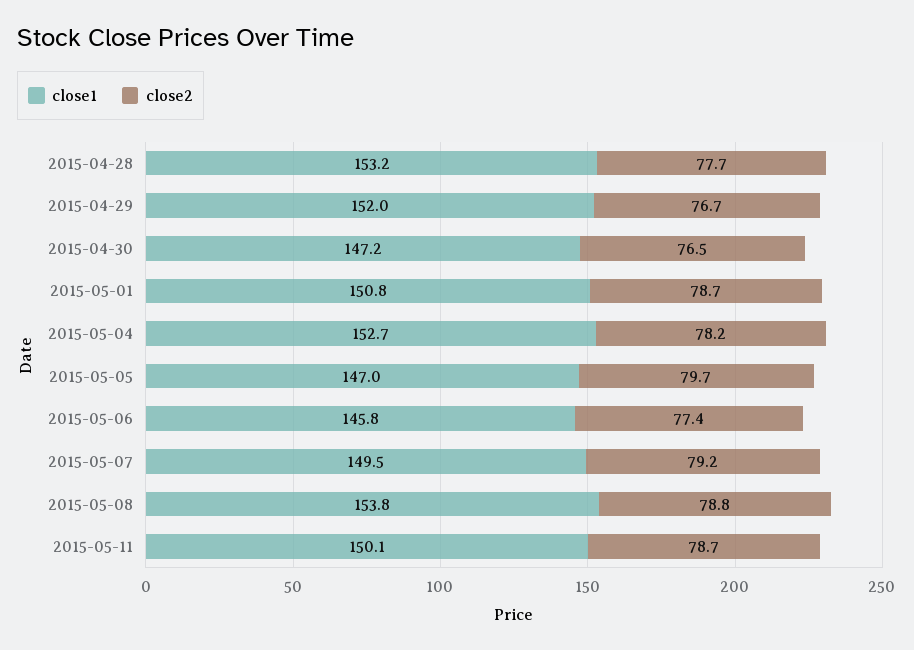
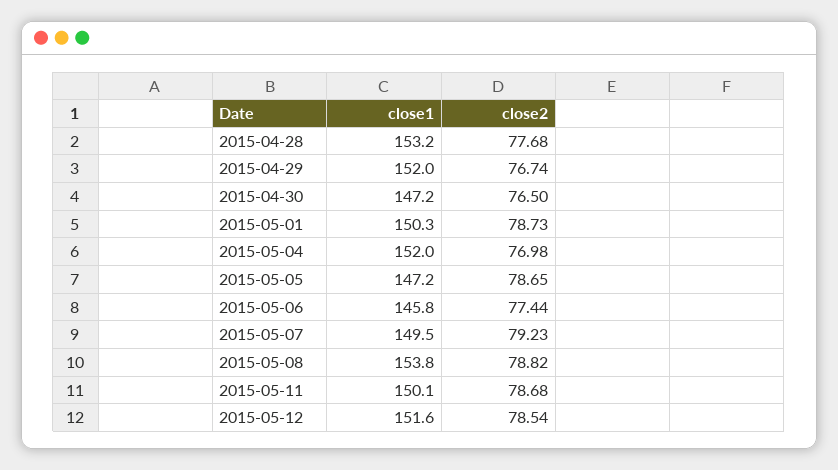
close1, 2015-05-01: 150.8 -> 150.3
close1, 2015-05-04: 152.7 -> 152
close2, 2015-05-04: 78.2 -> 76.98
close1, 2015-05-05: 147 -> 147.2
close2, 2015-05-05: 79.7 -> 78.65
close1, 2015-05-12: none -> 151.6
close2, 2015-05-12: none -> 78.54

